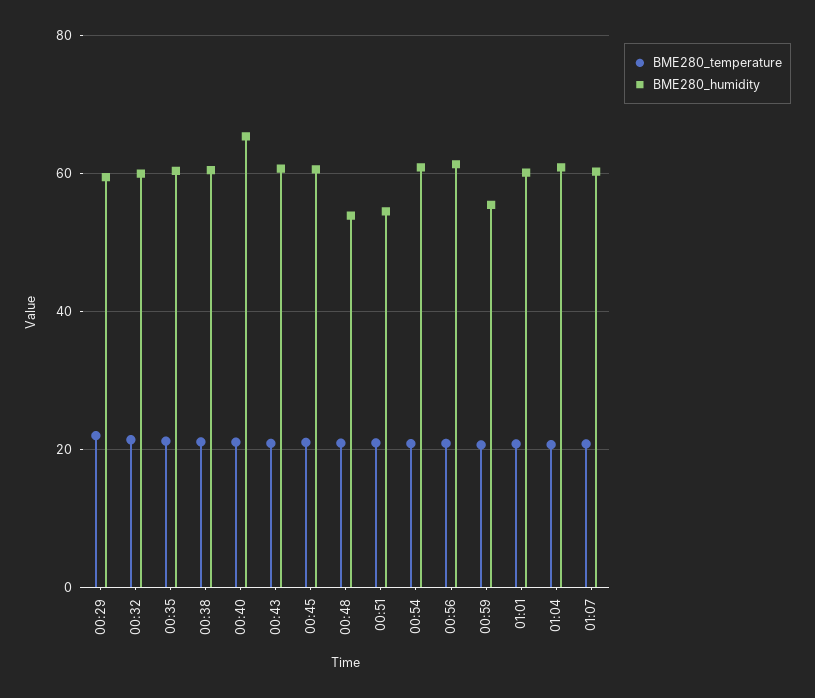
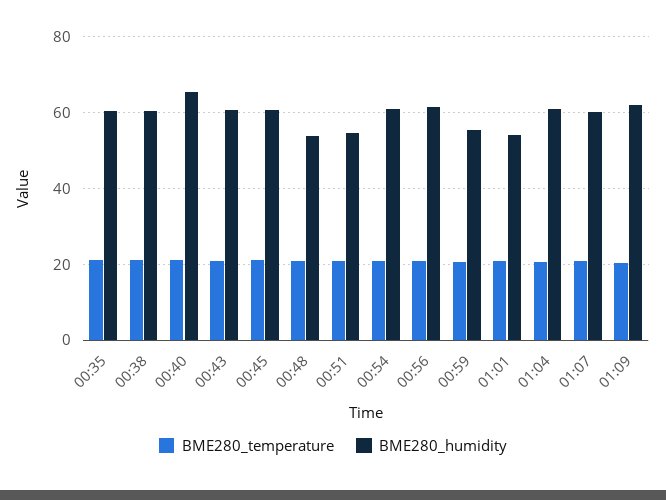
BME280_temperature, 00:29: 22 -> none
BME280_humidity, 00:29: 60 -> none
BME280_temperature, 00:32: 22 -> none
BME280_humidity, 00:32: 60 -> none
BME280_humidity, 01:01: 60 -> 54
BME280_temperature, 01:09: none -> 20
BME280_humidity, 01:09: none -> 62

